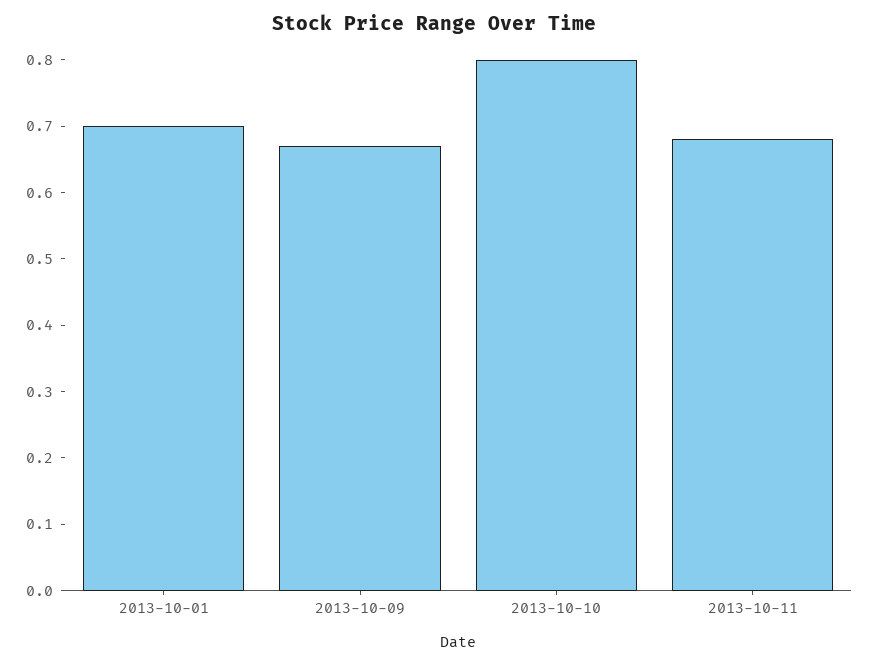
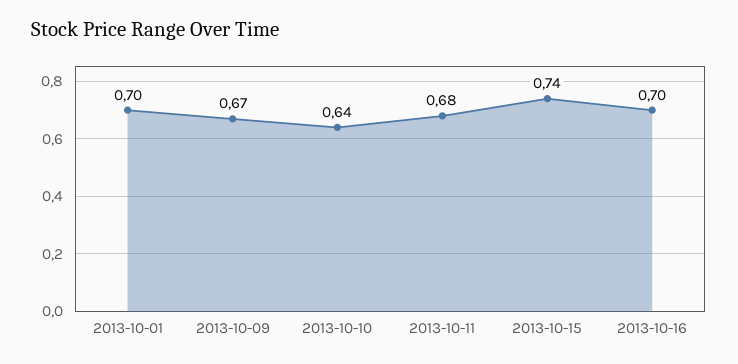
2013-10-10: 0.8 -> 0.64
2013-10-15: none -> 0.74
2013-10-16: none -> 0.7

